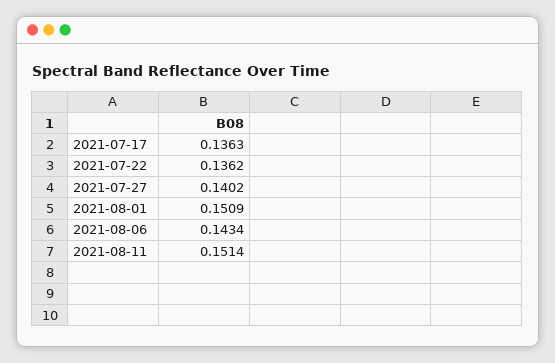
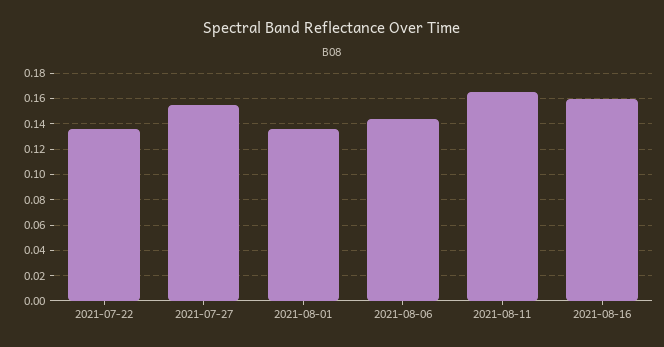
2021-07-17: 0.1363 -> none
2021-07-27: 0.1402 -> 0.155
2021-08-01: 0.1509 -> 0.135
2021-08-11: 0.1514 -> 0.165
2021-08-16: none -> 0.16

